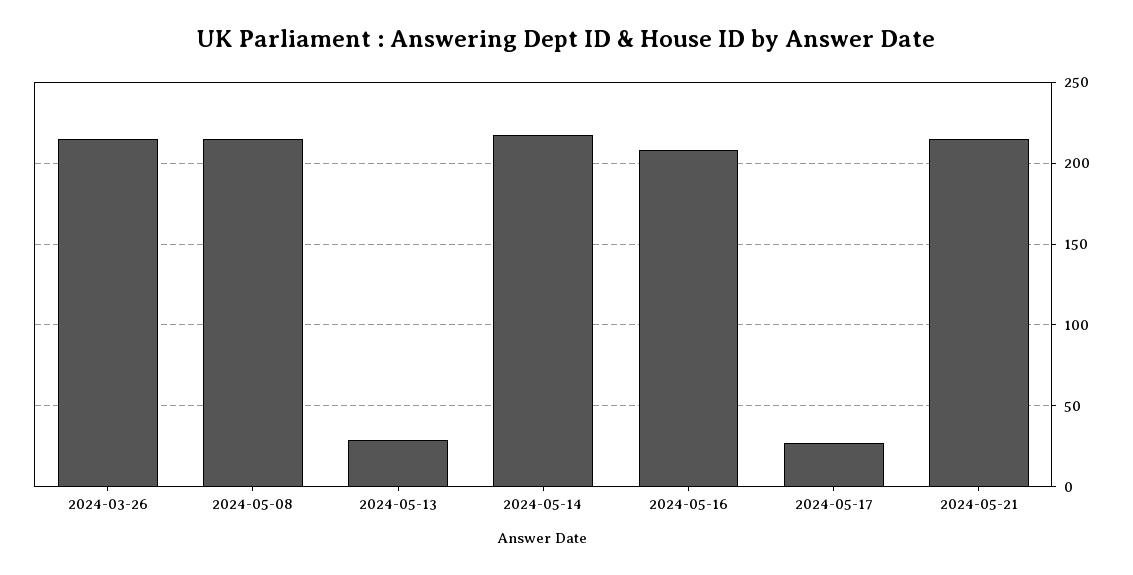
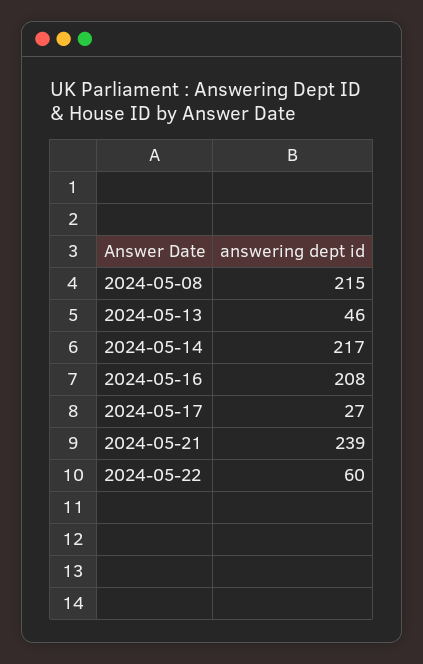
2024-03-26: 215 -> none
2024-05-13: 30 -> 46
2024-05-21: 215 -> 239
2024-05-22: none -> 60

